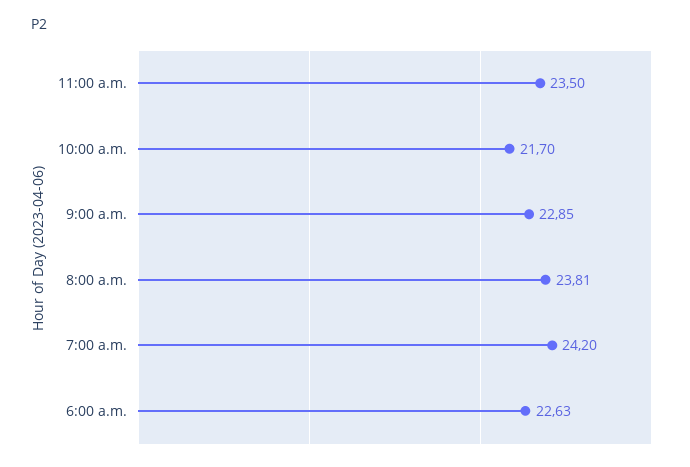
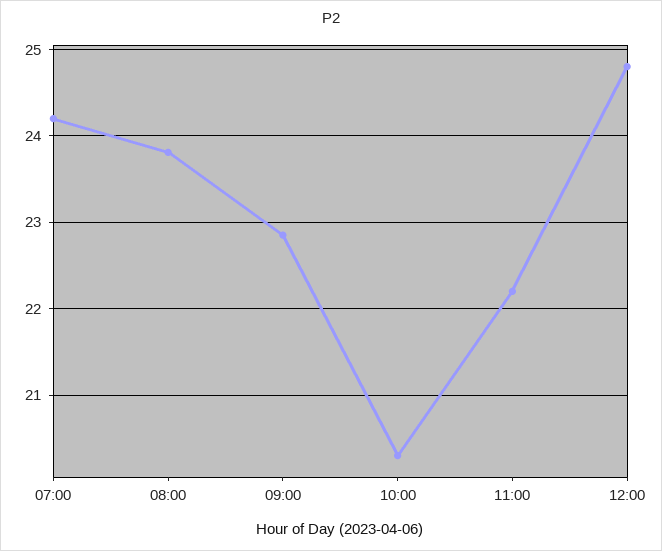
11:00 a.m.: 23.5 -> 22.2
10:00 a.m.: 21.7 -> 20.3
6:00 a.m.: 22.63 -> none
12:00: none -> 24.8

